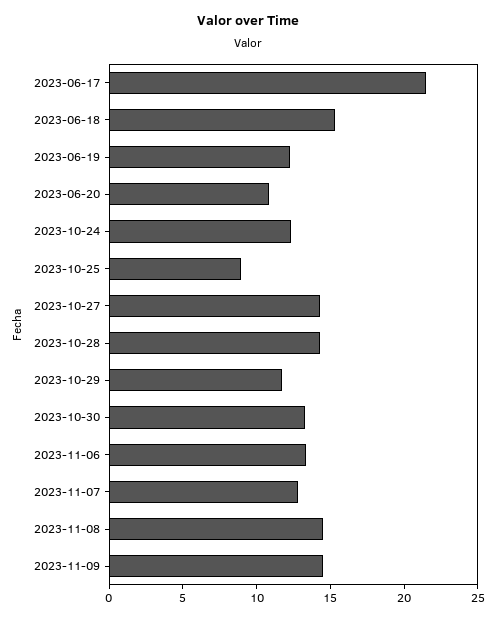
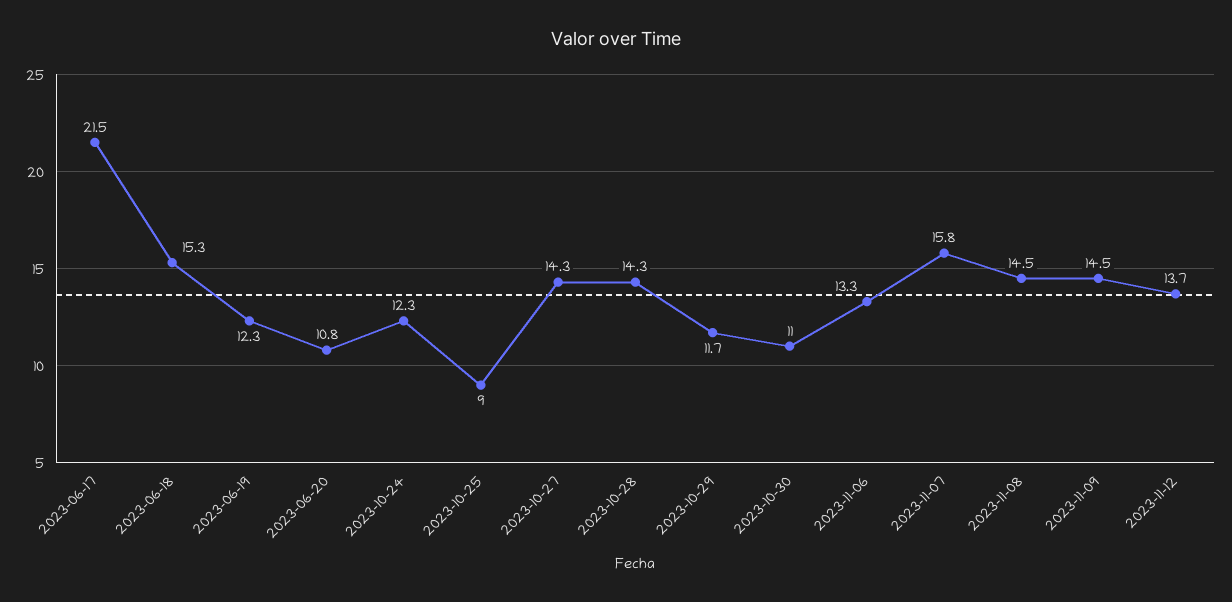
2023-10-30: 13 -> 11
2023-11-07: 13 -> 15.8
2023-11-12: none -> 13.7

